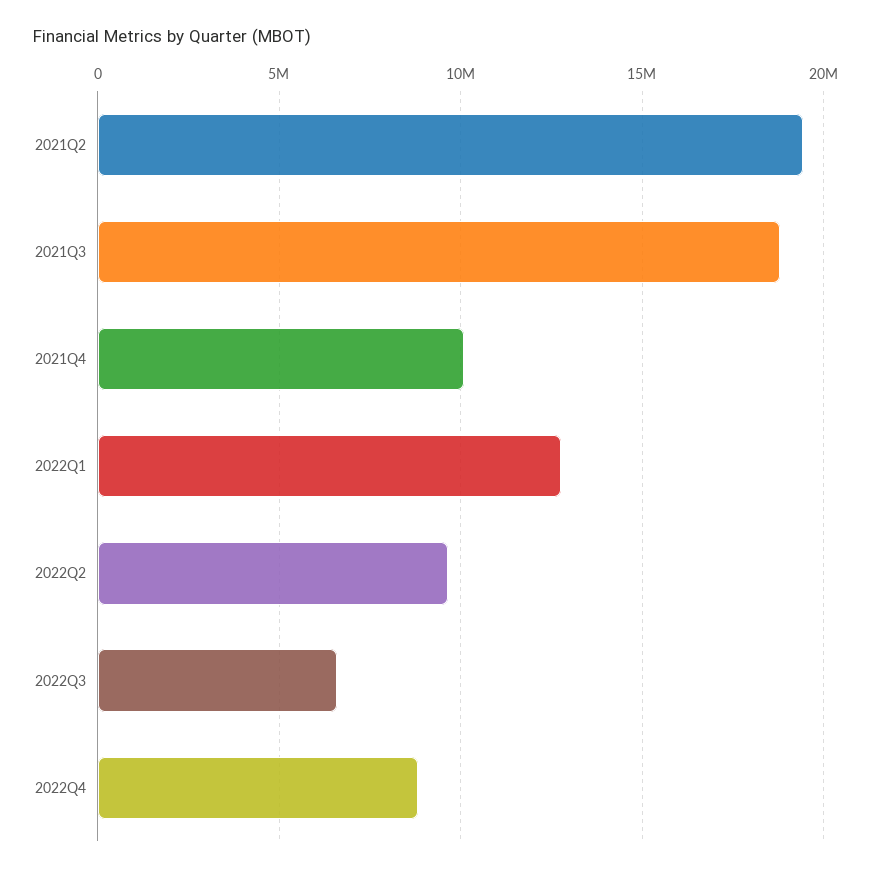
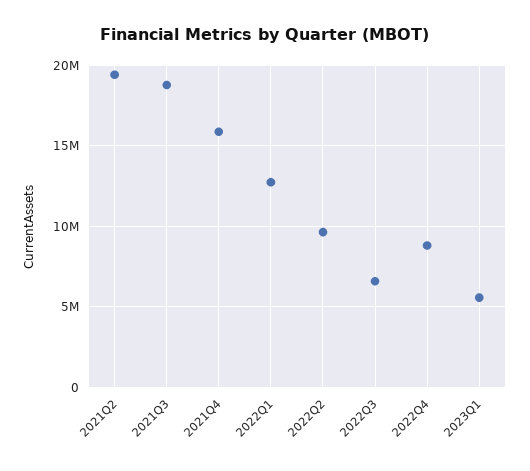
2021Q4: 10000000 -> 16000000
2023Q1: none -> 5500000

